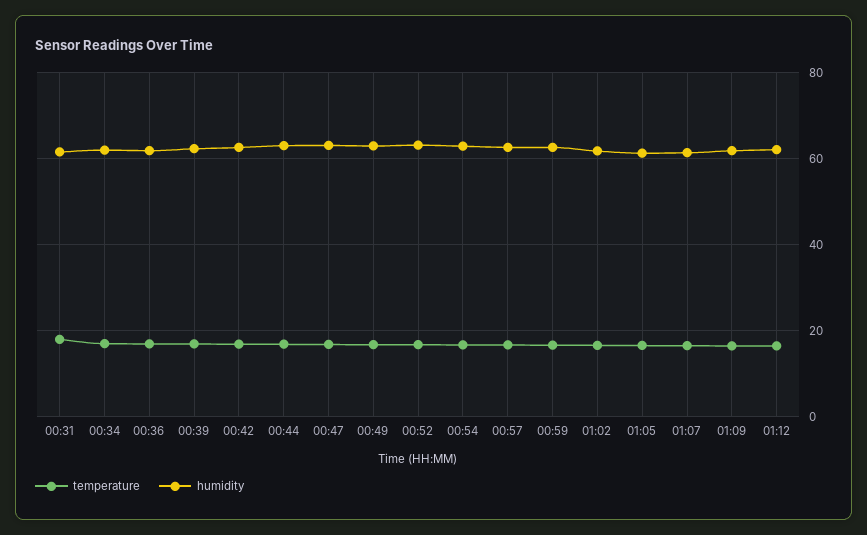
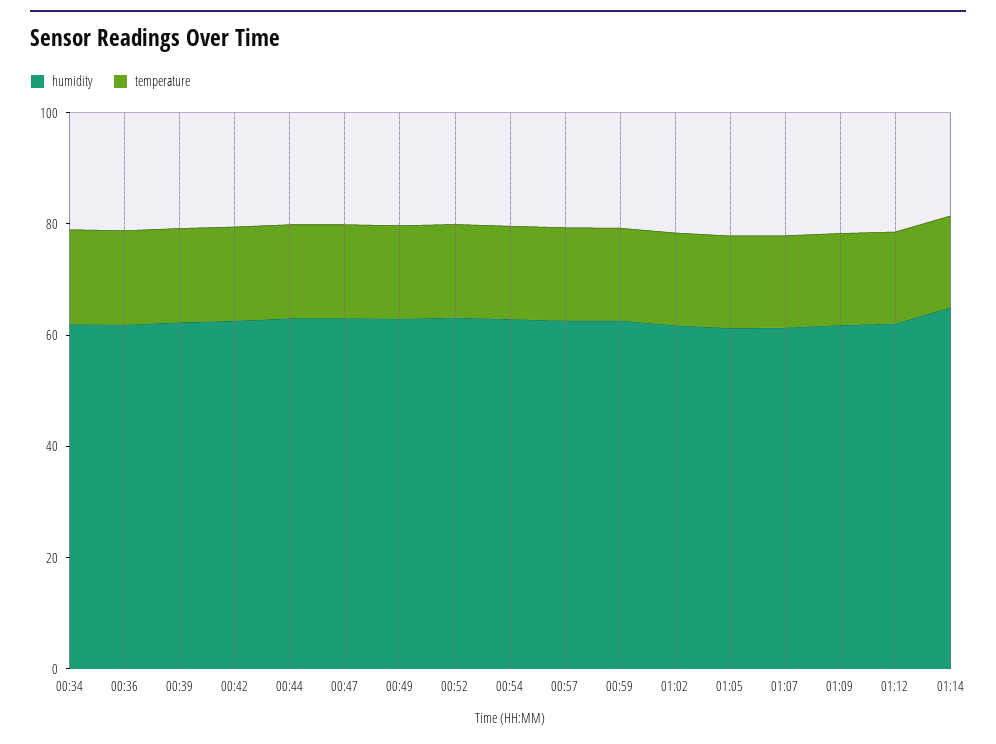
temperature, 00:31: 18 -> none
humidity, 00:31: 62 -> none
humidity, 01:14: none -> 65
temperature, 01:14: none -> 15

